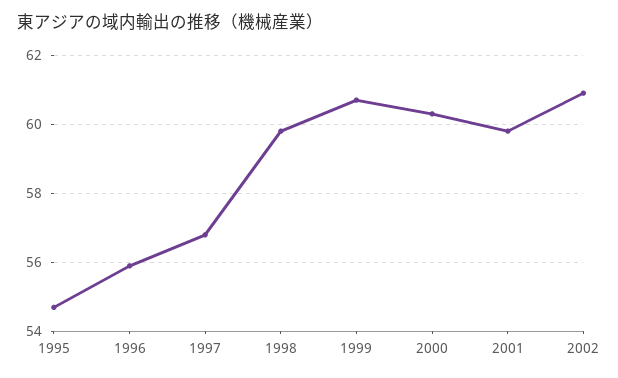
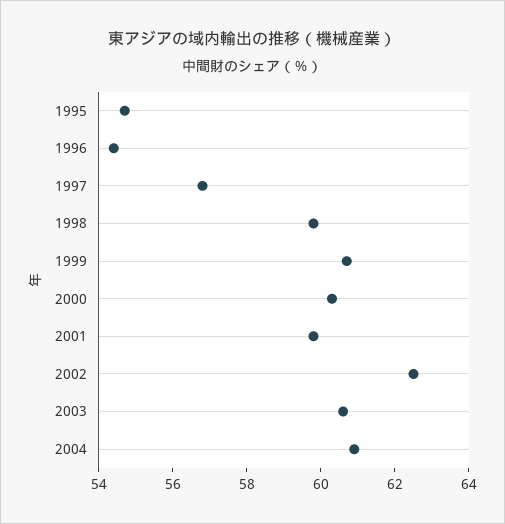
1996: 56 -> 54.5
2002: 61 -> 62.5
2003: none -> 60.5
2004: none -> 61

